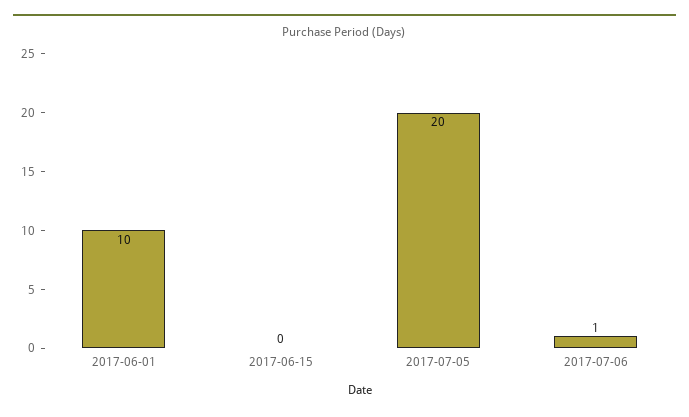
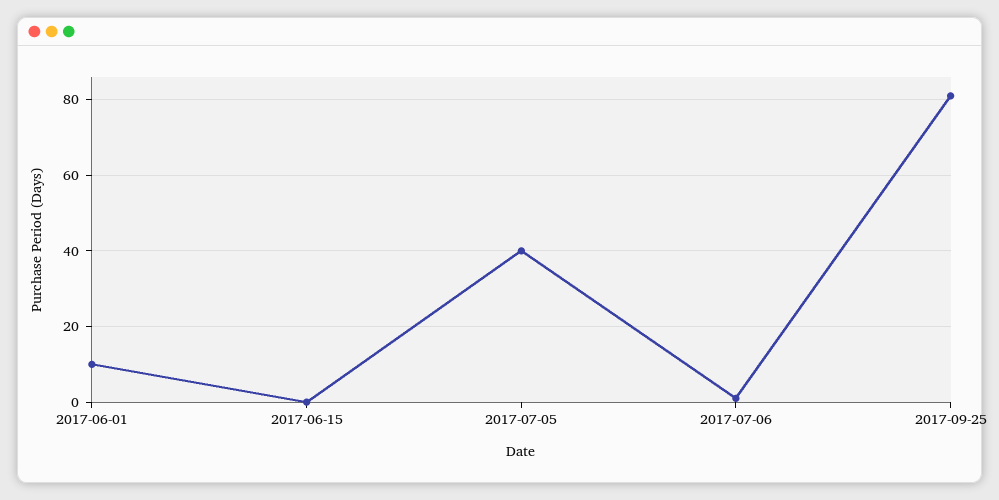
2017-07-05: 20 -> 40
2017-09-25: none -> 80

